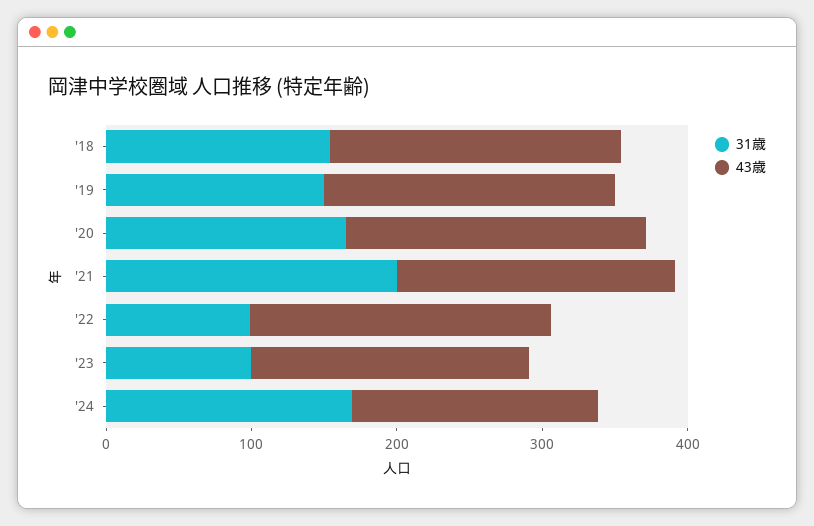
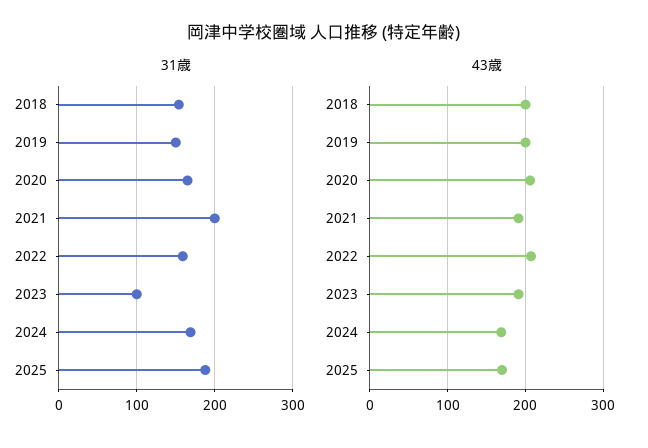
31歳, '22: 100 -> 160
31歳, 2025: none -> 190
43歳, 2025: none -> 170

